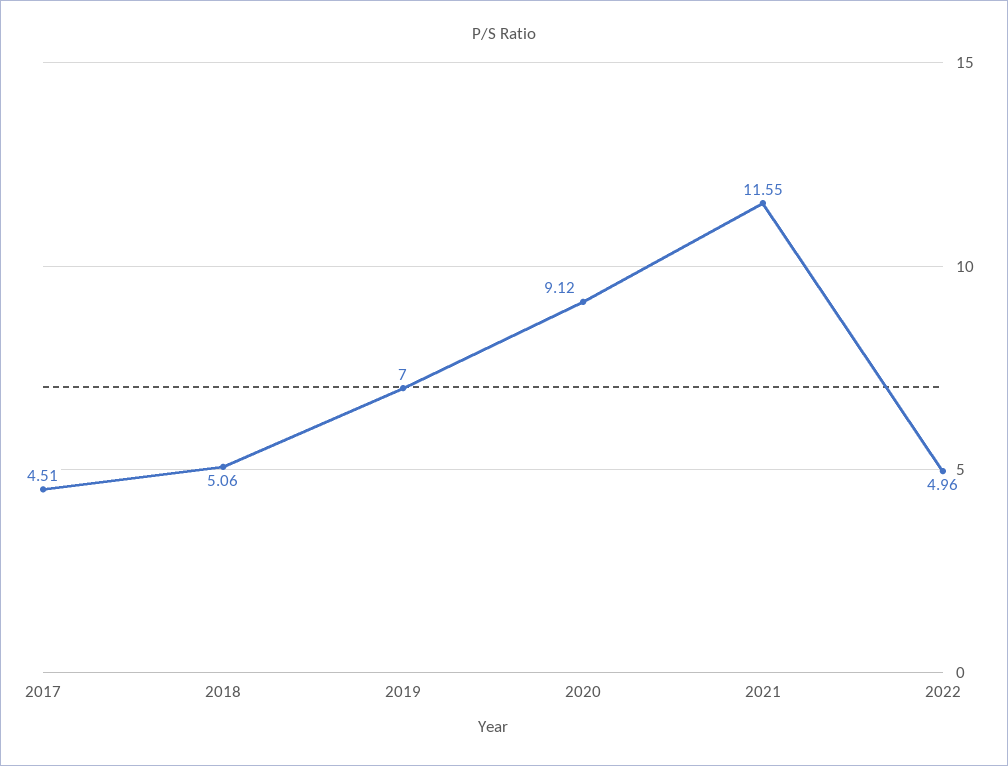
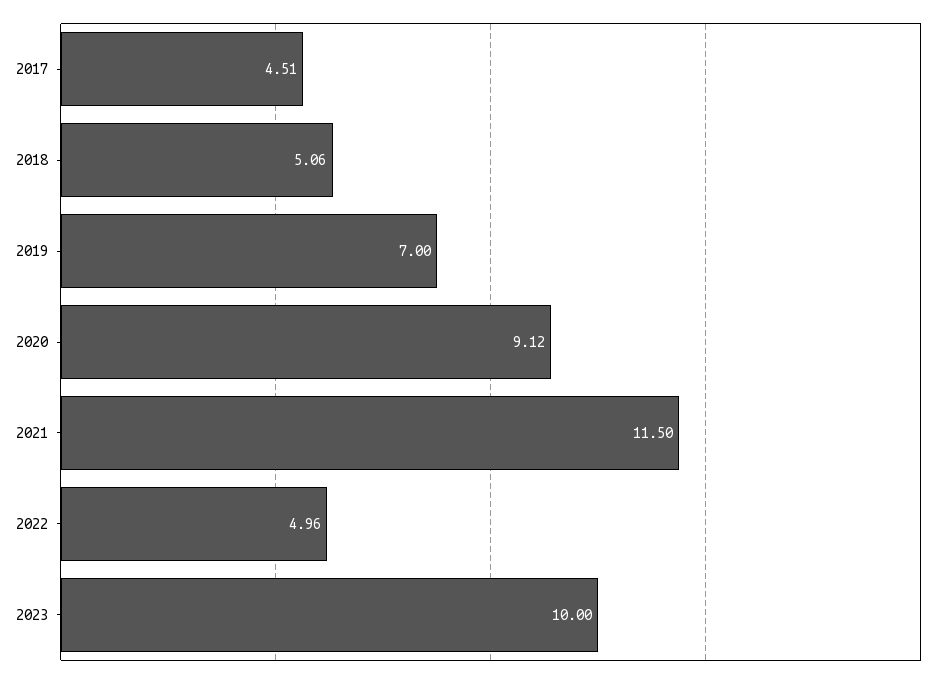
2021: 11.55 -> 11.5
2023: none -> 10

